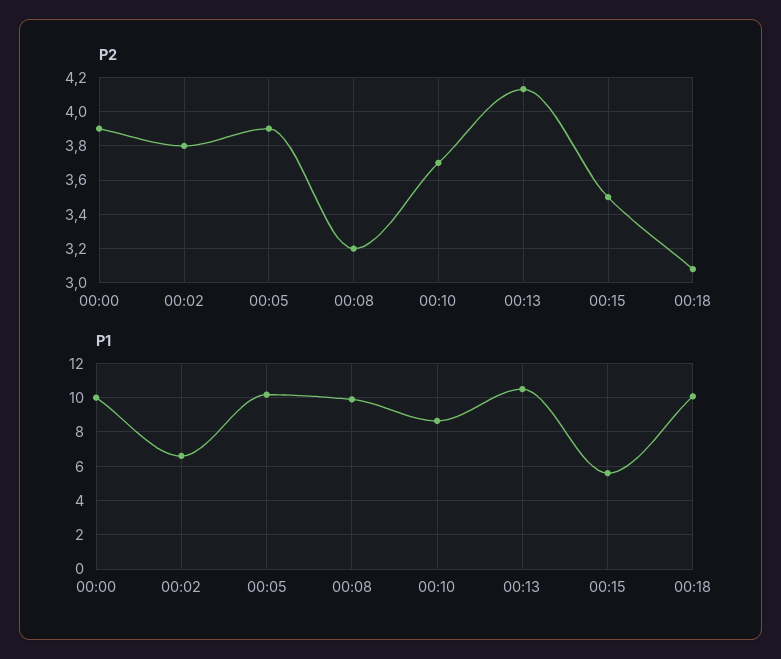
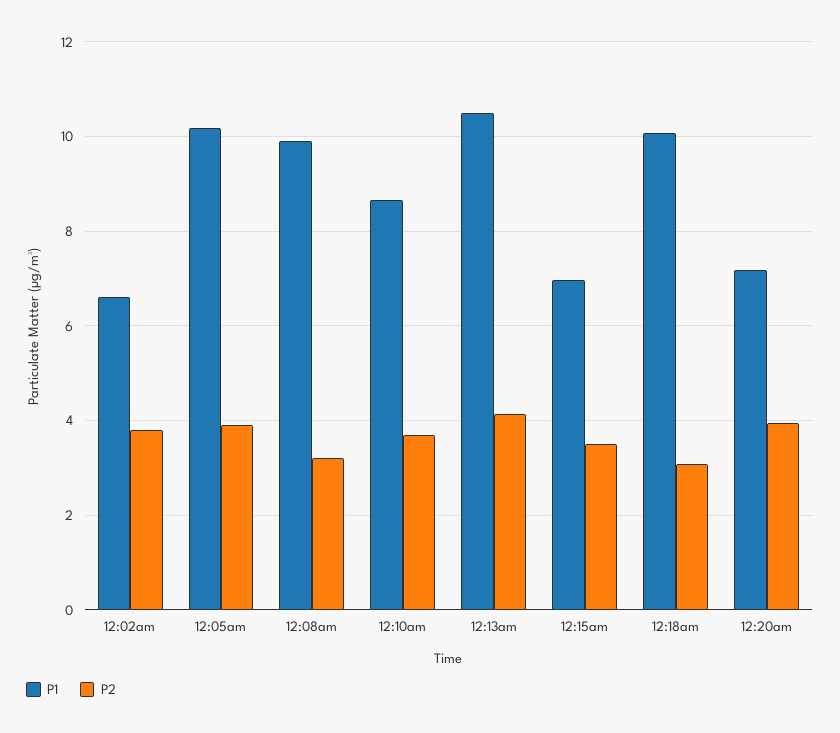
P2, 00:00: 3.9 -> none
P1, 00:00: 10 -> none
P1, 00:15: 5.5 -> 7
P1, 12:20am: none -> 7.2
P2, 12:20am: none -> 4

